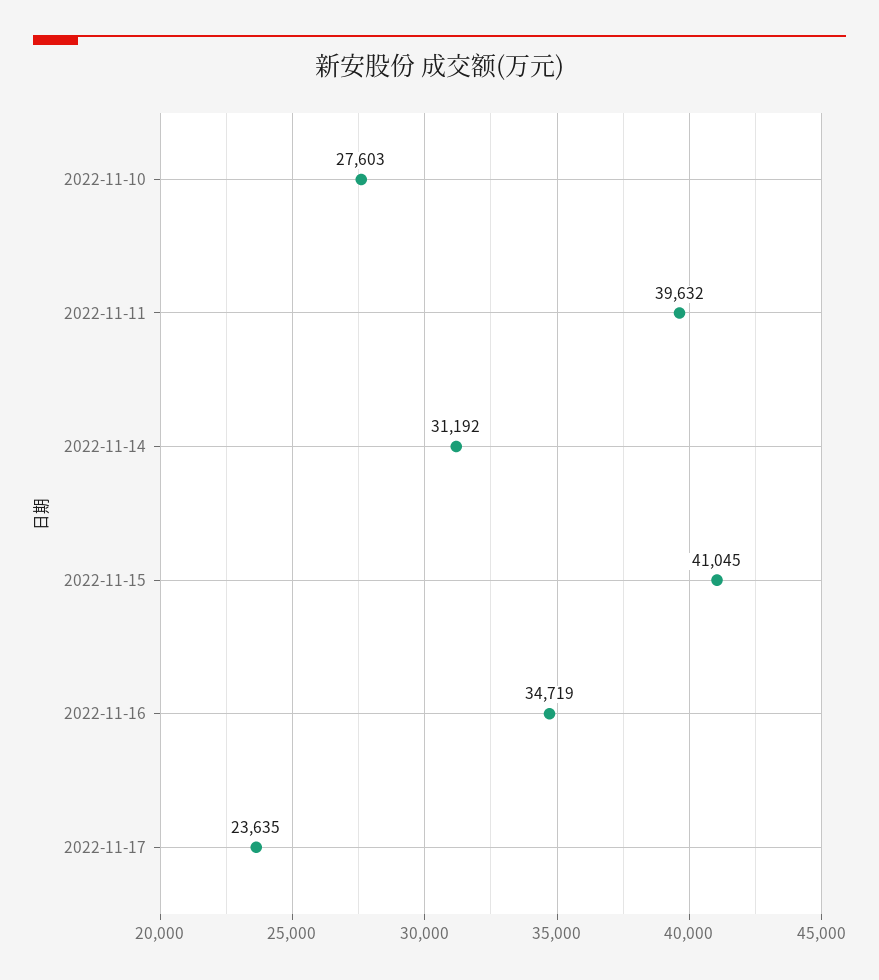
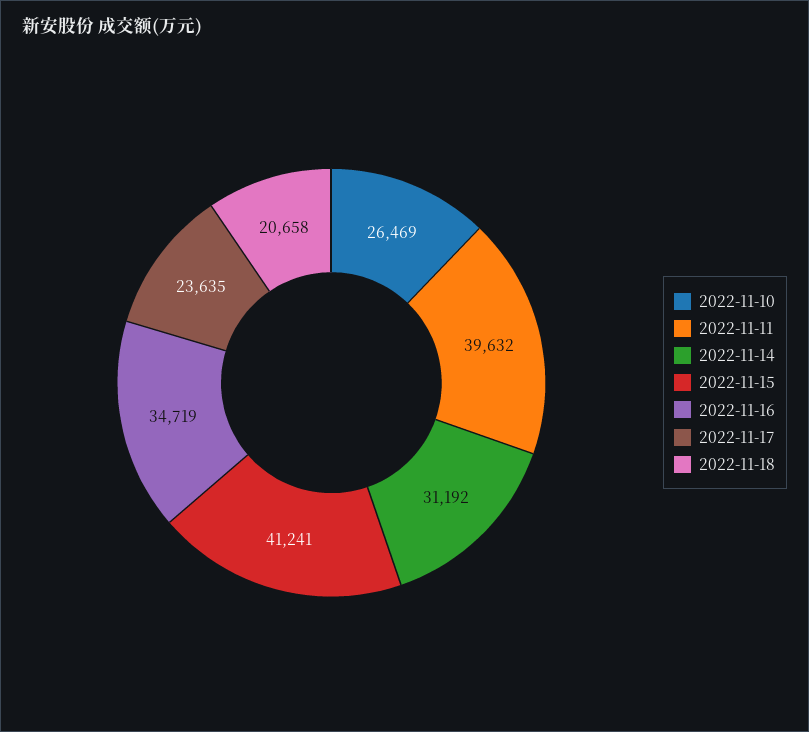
2022-11-10: 27603 -> 26469
2022-11-15: 41045 -> 41241
2022-11-18: none -> 20658

